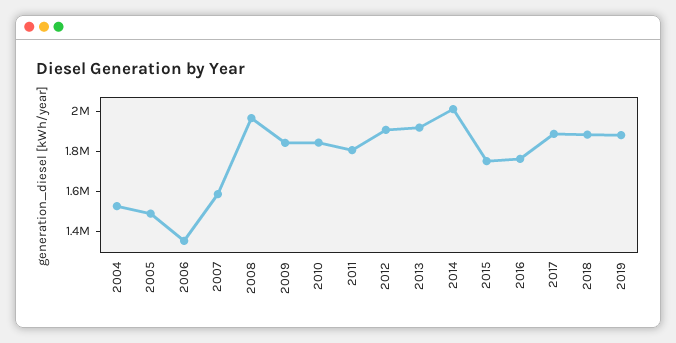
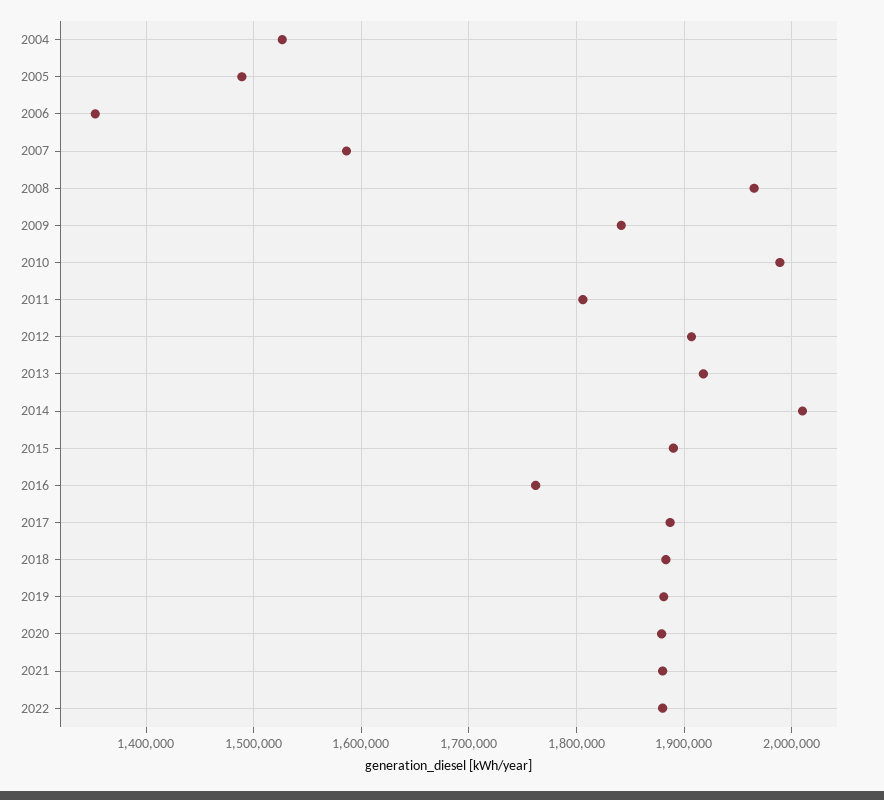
2010: 1850000 -> 1990000
2015: 1750000 -> 1890000
2020: none -> 1880000
2021: none -> 1880000
2022: none -> 1880000

